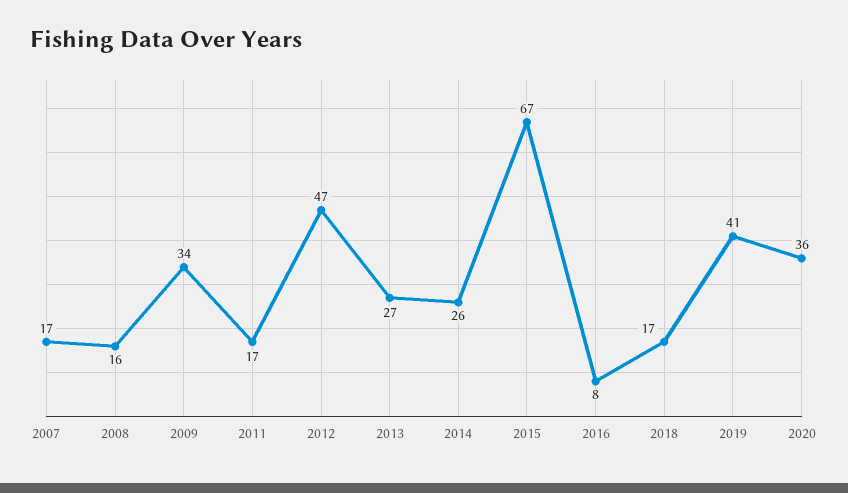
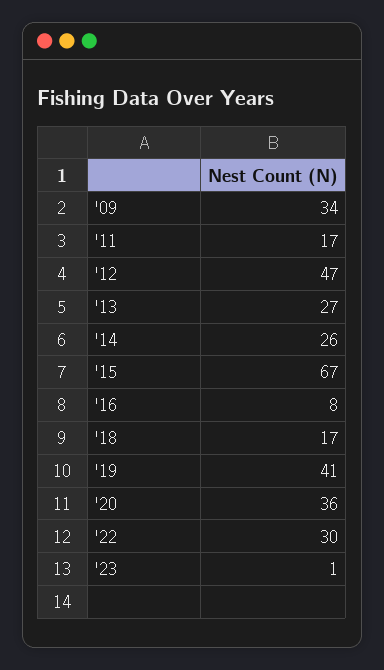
2007: 17 -> none
2008: 16 -> none
'22: none -> 30
'23: none -> 1

